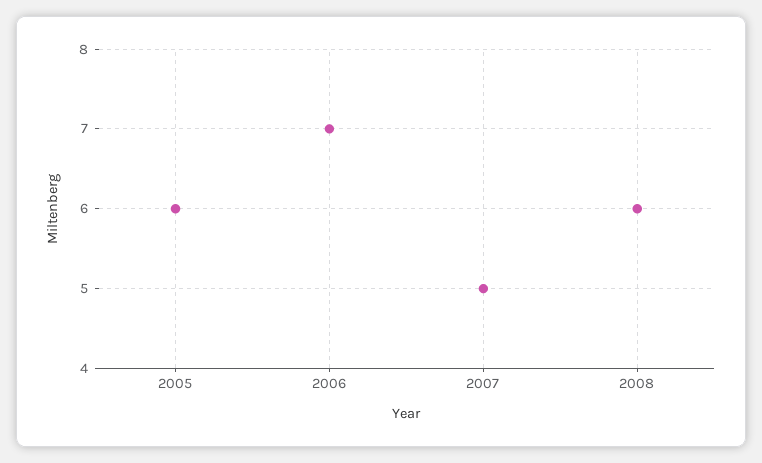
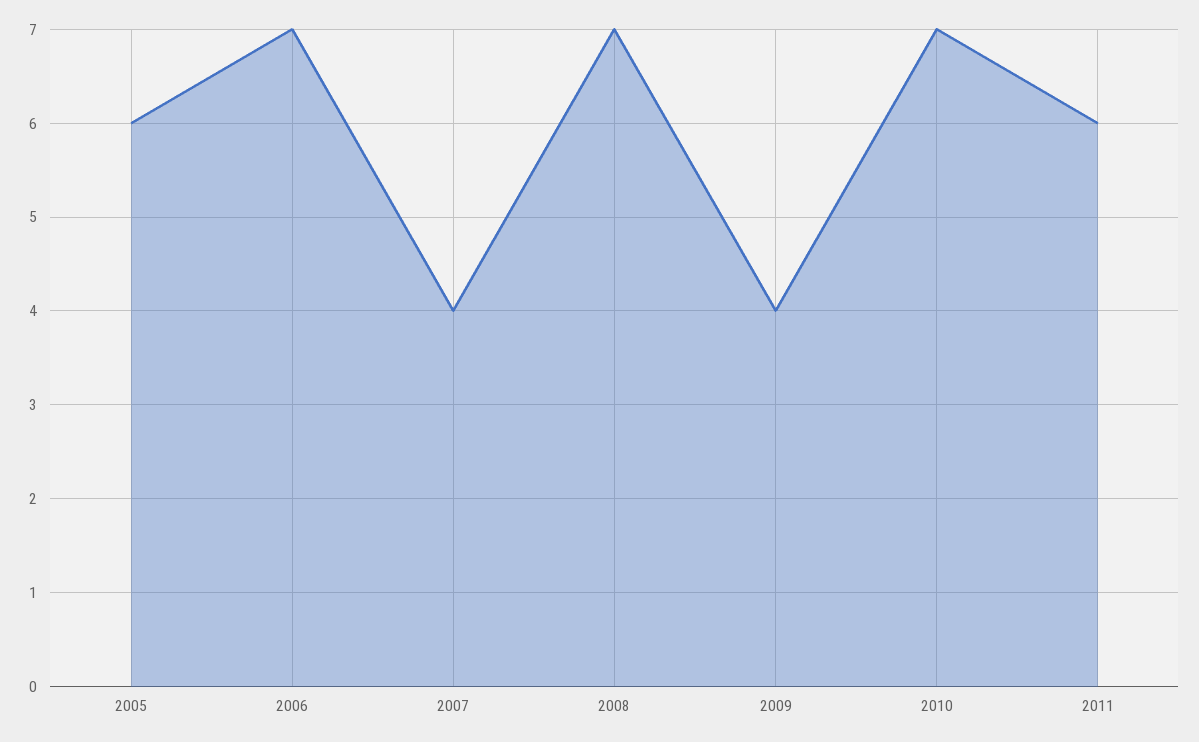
2007: 5 -> 4
2008: 6 -> 7
2009: none -> 4
2010: none -> 7
2011: none -> 6

